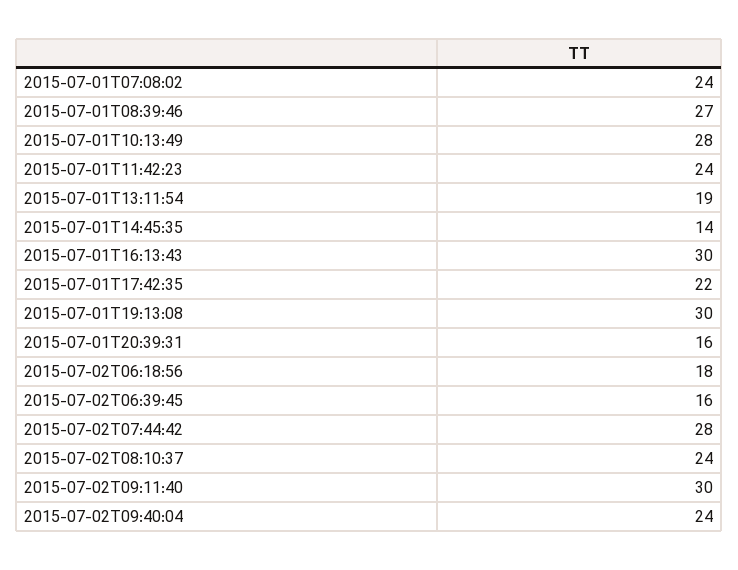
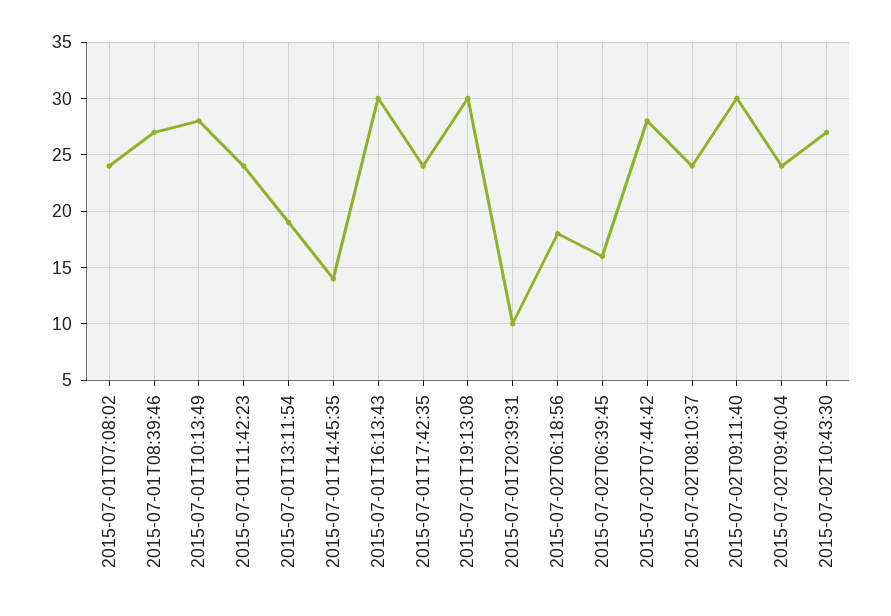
2015-07-01T17:42:35: 22 -> 24
2015-07-01T20:39:31: 16 -> 10
2015-07-02T10:43:30: none -> 27

